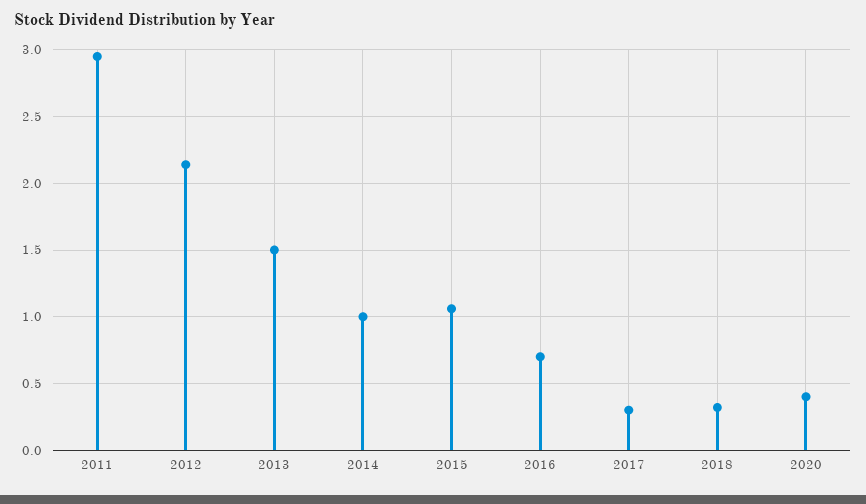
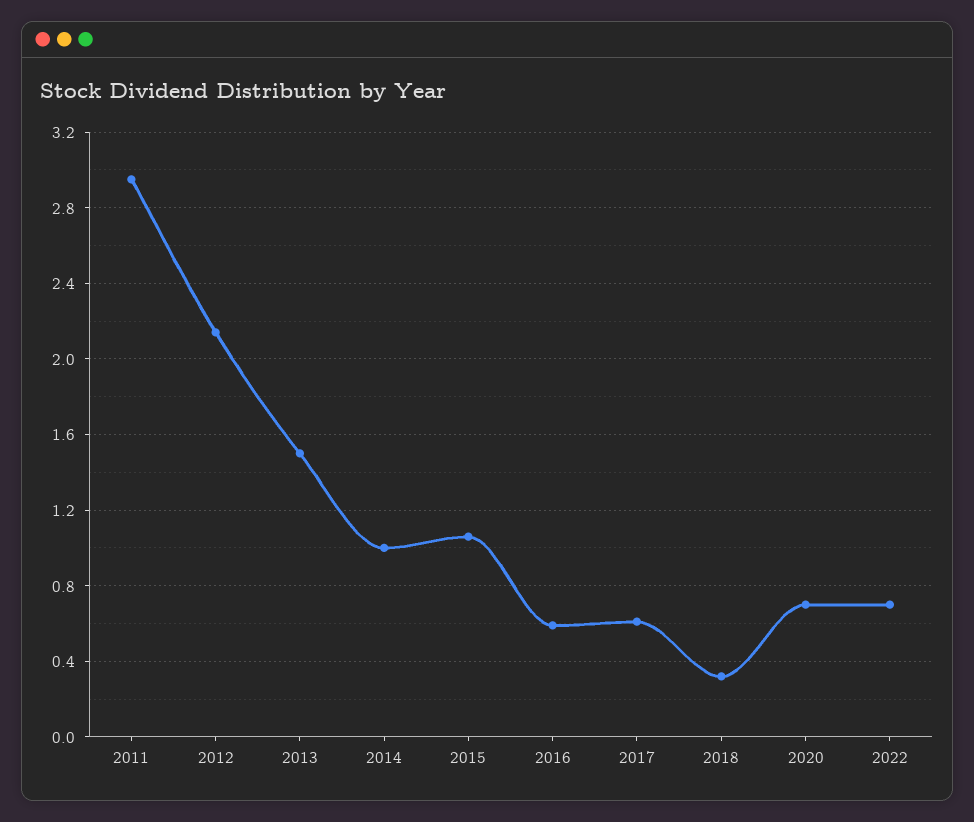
2016: 0.7 -> 0.6
2017: 0.3 -> 0.6
2020: 0.4 -> 0.7
2022: none -> 0.7

